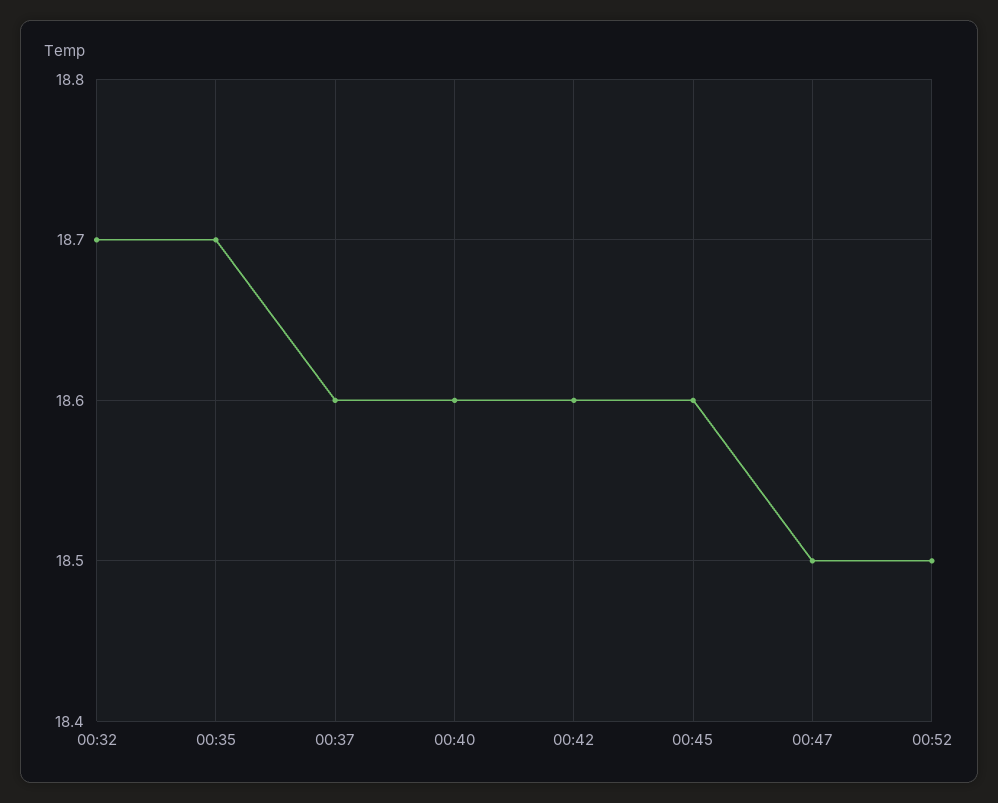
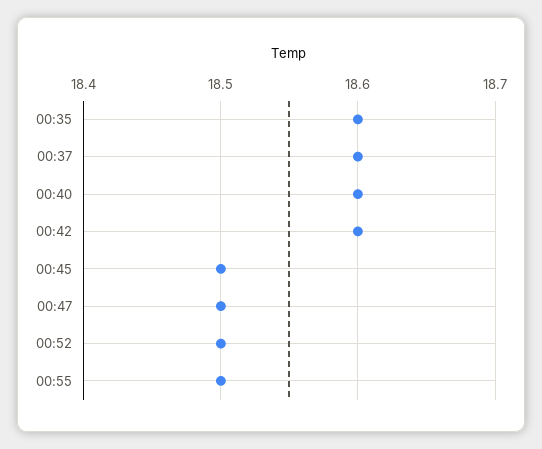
00:32: 18.7 -> none
00:35: 18.7 -> 18.6
00:45: 18.6 -> 18.5
00:55: none -> 18.5

